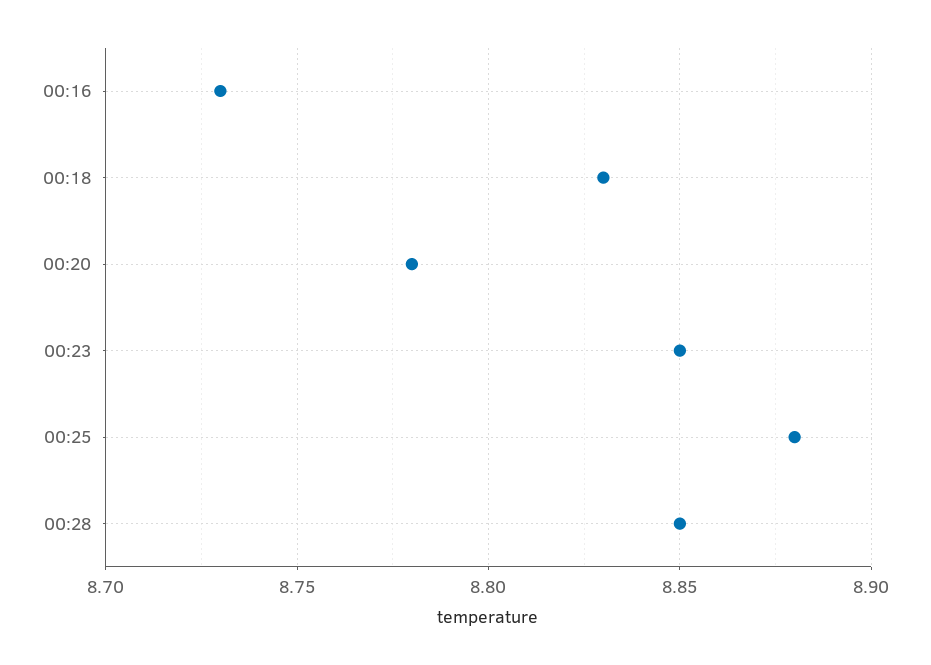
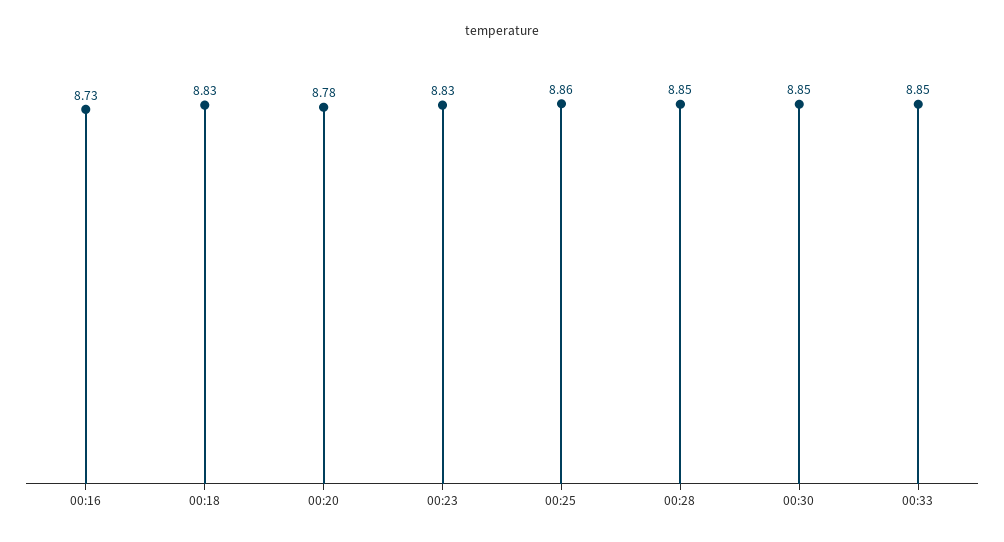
00:23: 8.85 -> 8.83
00:25: 8.88 -> 8.86
00:30: none -> 8.85
00:33: none -> 8.85

